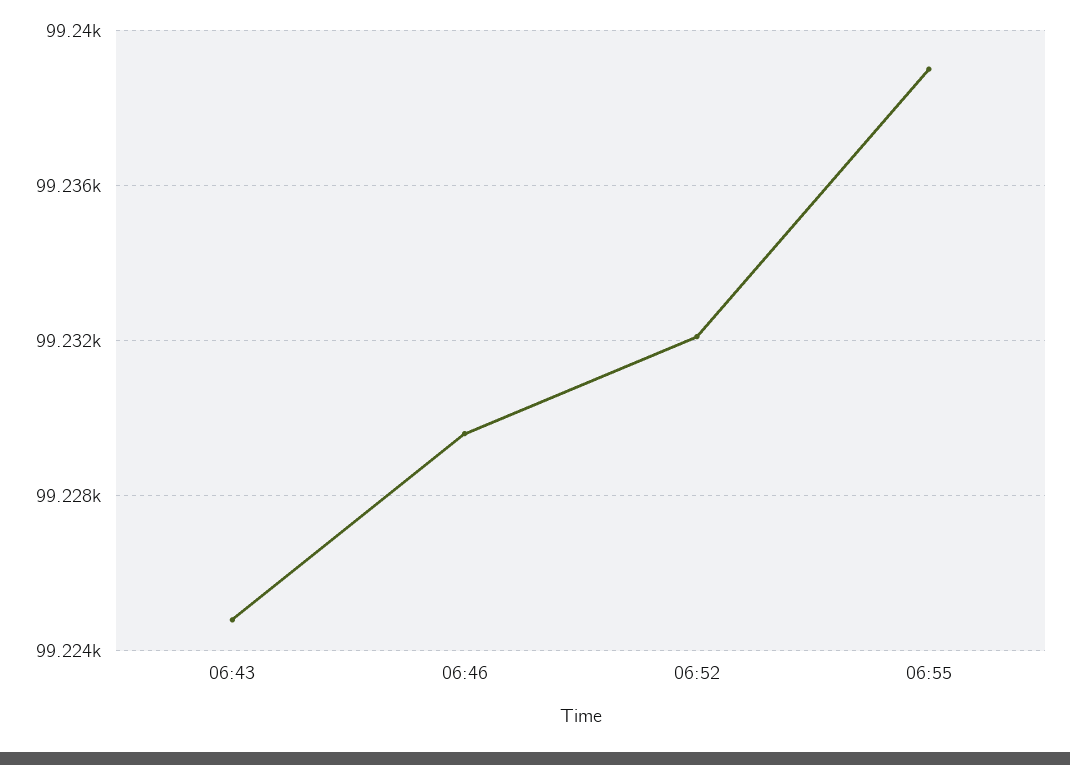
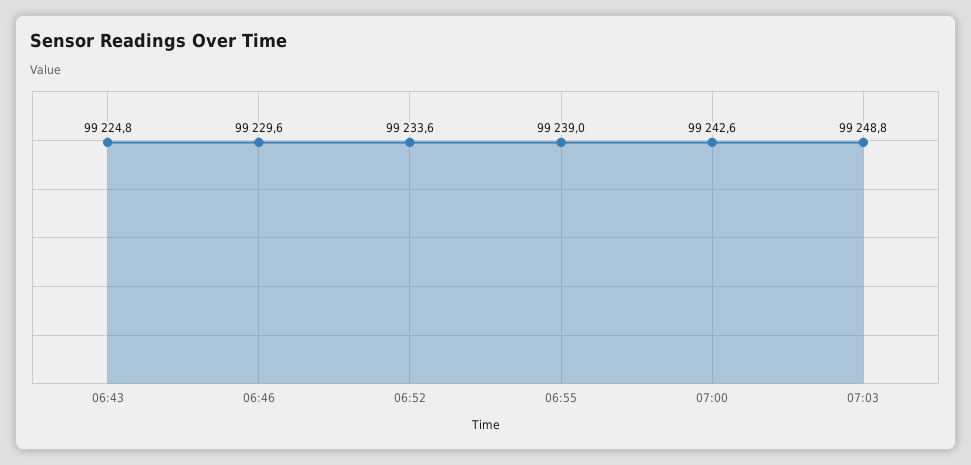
06:52: 99232 -> 99233.6
07:00: none -> 99242.6
07:03: none -> 99248.8

